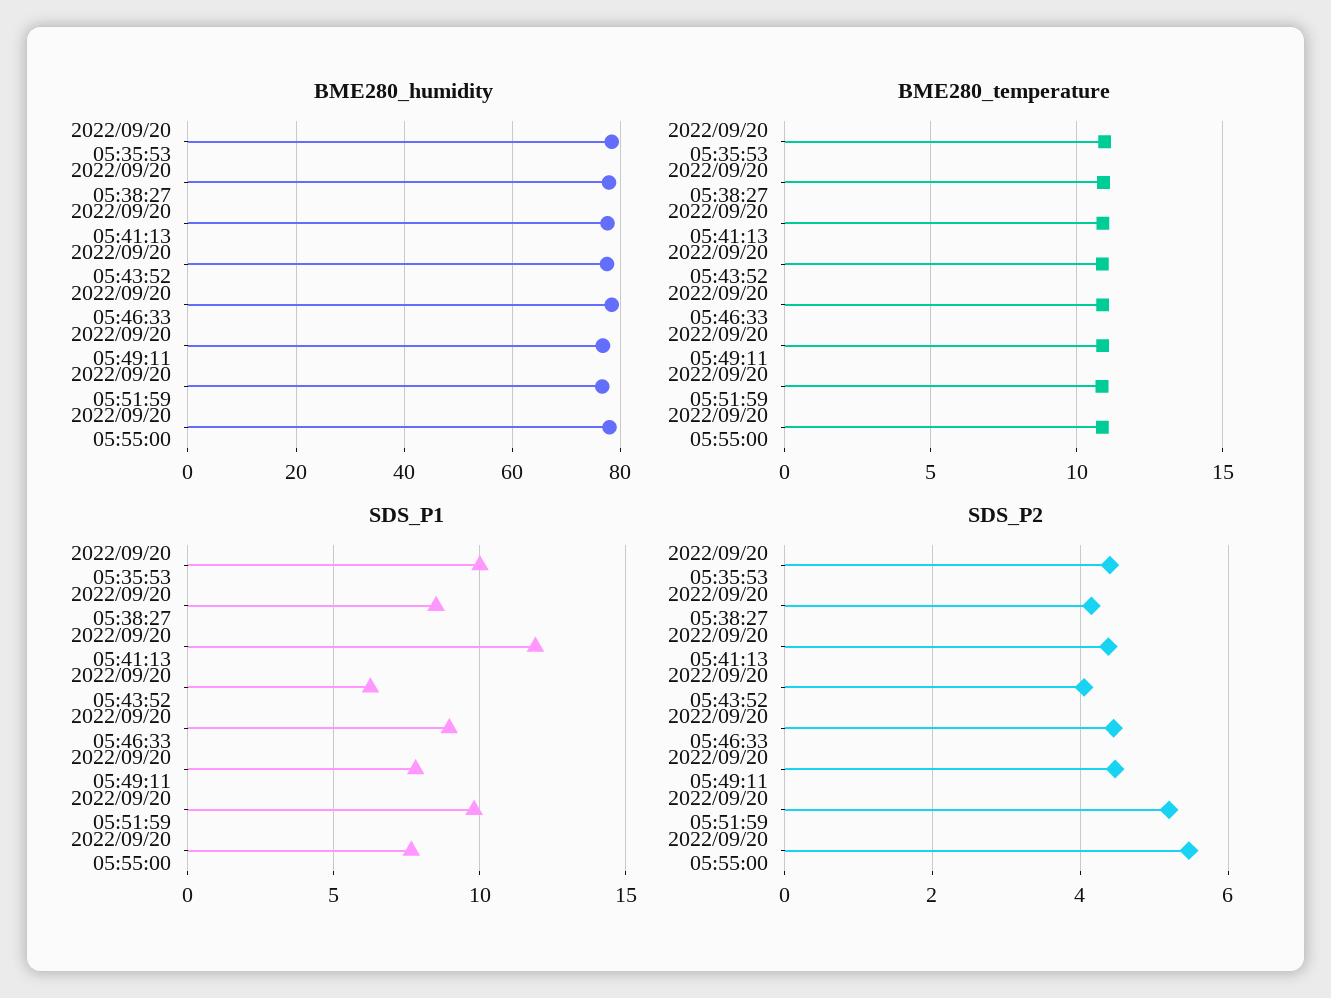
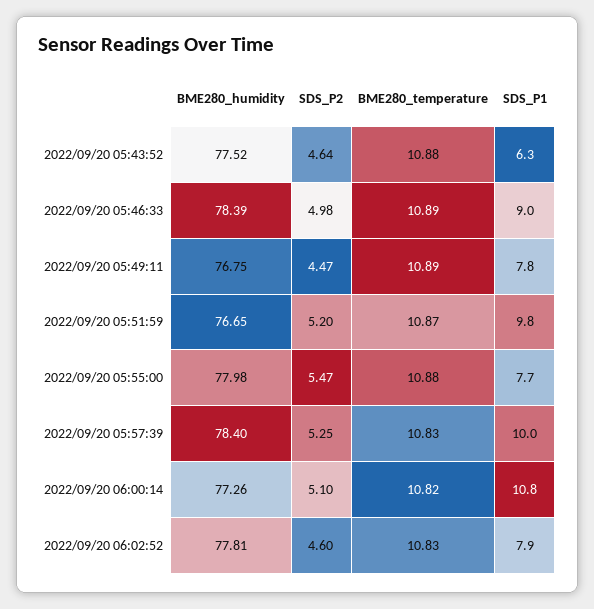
BME280_humidity, 2022/09/20 05:35:53: 78 -> none
BME280_humidity, 2022/09/20 05:38:27: 78 -> none
BME280_humidity, 2022/09/20 05:41:13: 78 -> none
BME280_temperature, 2022/09/20 05:35:53: 11 -> none
BME280_temperature, 2022/09/20 05:38:27: 11 -> none
BME280_temperature, 2022/09/20 05:41:13: 11 -> none
SDS_P1, 2022/09/20 05:35:53: 10 -> none
SDS_P1, 2022/09/20 05:38:27: 8.5 -> none
SDS_P1, 2022/09/20 05:41:13: 12 -> none
SDS_P2, 2022/09/20 05:35:53: 4.4 -> none
SDS_P2, 2022/09/20 05:38:27: 4.2 -> none
SDS_P2, 2022/09/20 05:41:13: 4.4 -> none
SDS_P2, 2022/09/20 05:43:52: 4 -> 4.64
SDS_P2, 2022/09/20 05:46:33: 4.4 -> 4.98
BME280_humidity, 2022/09/20 05:57:39: none -> 78.4
SDS_P2, 2022/09/20 05:57:39: none -> 5.25
BME280_temperature, 2022/09/20 05:57:39: none -> 10.83
SDS_P1, 2022/09/20 05:57:39: none -> 10
BME280_humidity, 2022/09/20 06:00:14: none -> 77.26
SDS_P2, 2022/09/20 06:00:14: none -> 5.1
BME280_temperature, 2022/09/20 06:00:14: none -> 10.82
SDS_P1, 2022/09/20 06:00:14: none -> 10.8
BME280_humidity, 2022/09/20 06:02:52: none -> 77.81
SDS_P2, 2022/09/20 06:02:52: none -> 4.6
BME280_temperature, 2022/09/20 06:02:52: none -> 10.83
SDS_P1, 2022/09/20 06:02:52: none -> 7.9

